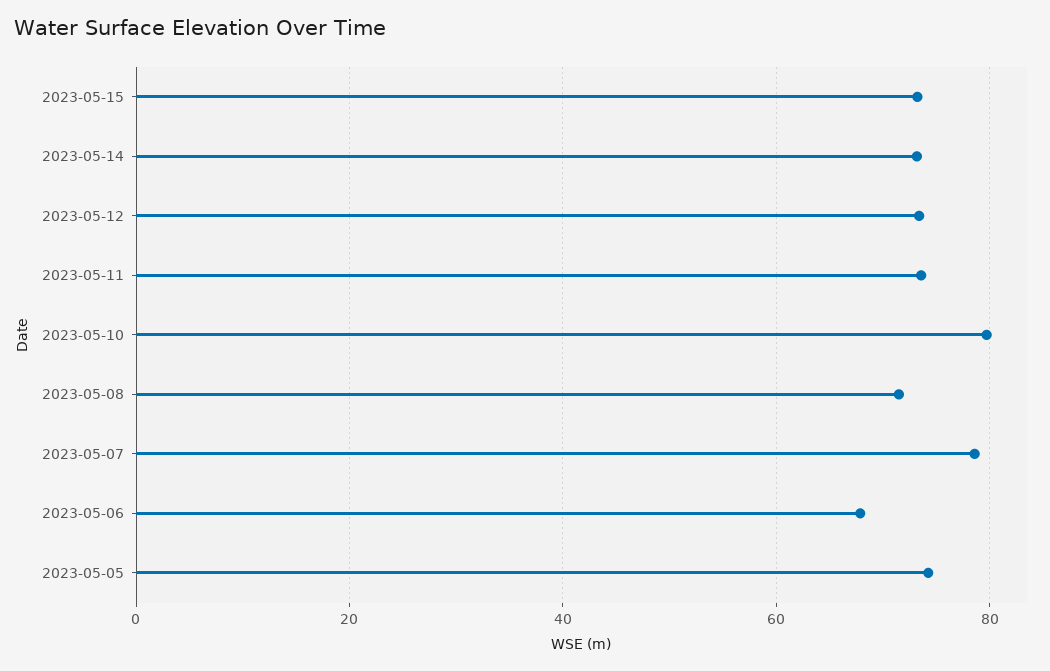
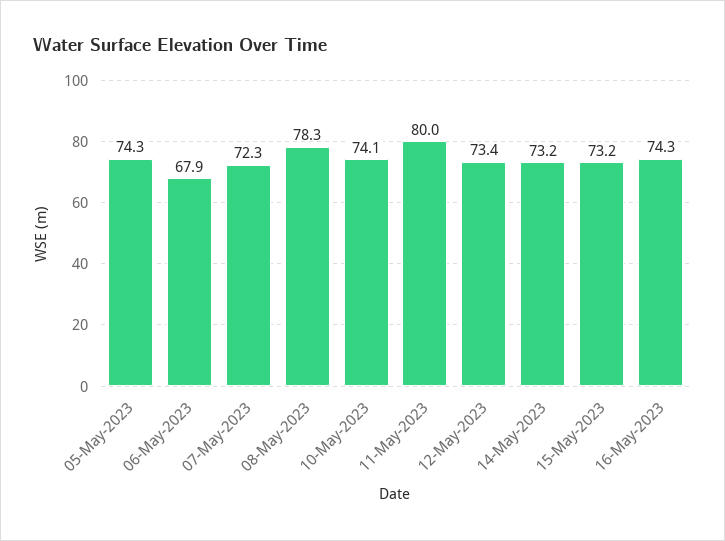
2023-05-11: 74 -> 80
2023-05-10: 80 -> 74.1
2023-05-08: 72 -> 78.3
2023-05-07: 78 -> 72.3
16-May-2023: none -> 74.3

